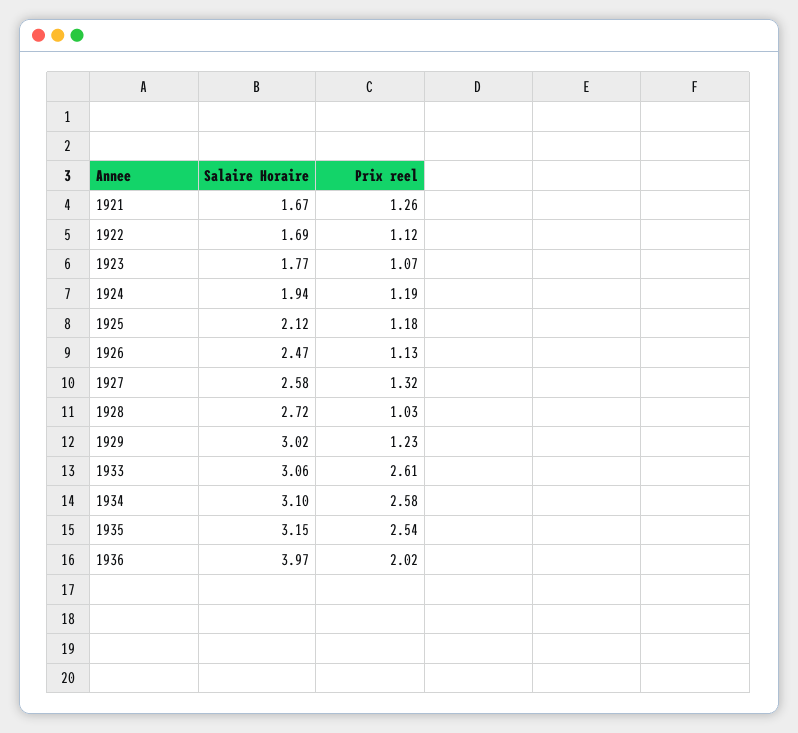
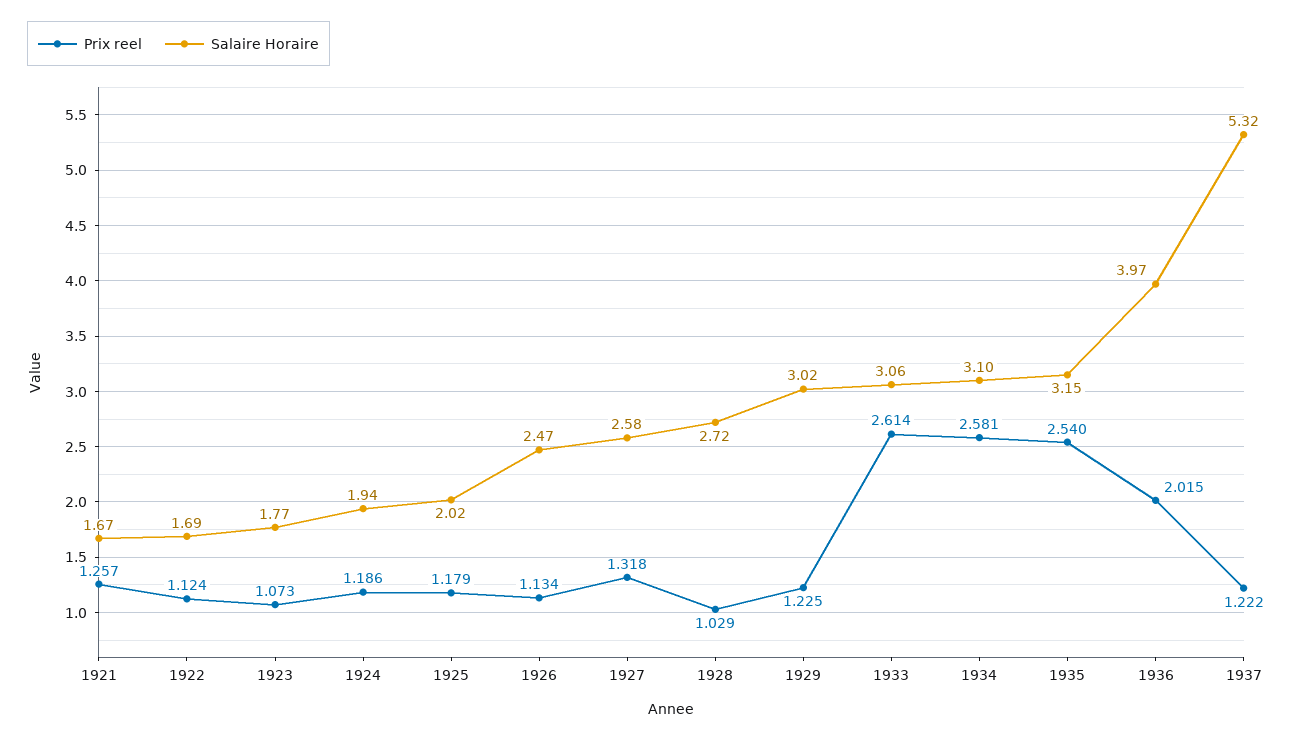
Salaire Horaire, 1925: 2.12 -> 2.02
Prix reel, 1937: none -> 1.222
Salaire Horaire, 1937: none -> 5.32

